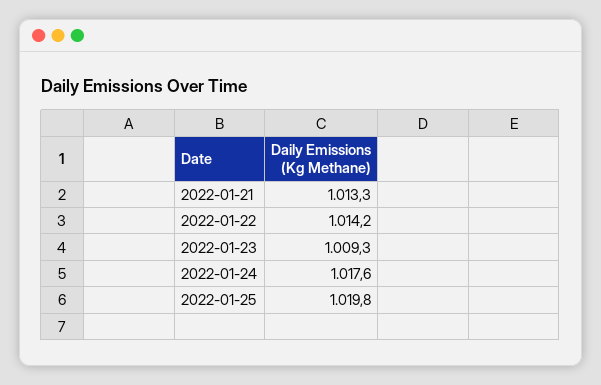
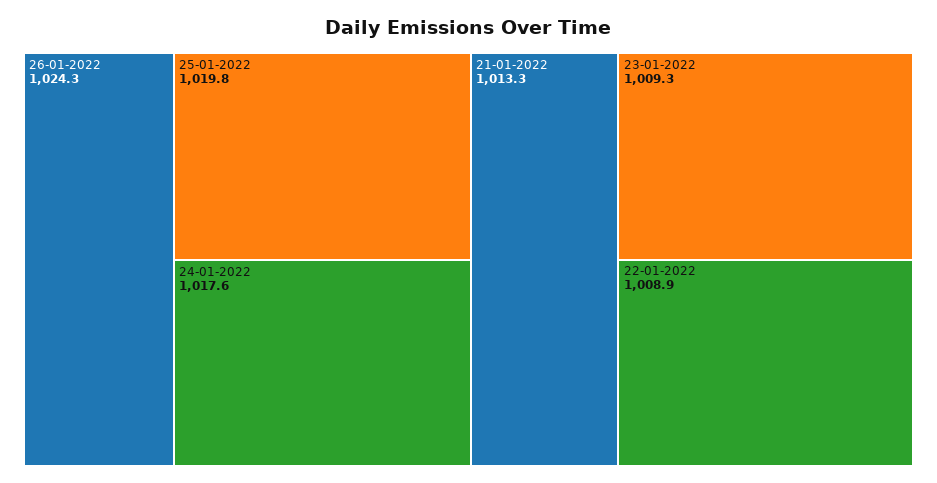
2022-01-22: 1014.2 -> 1008.9
26-01-2022: none -> 1024.3

